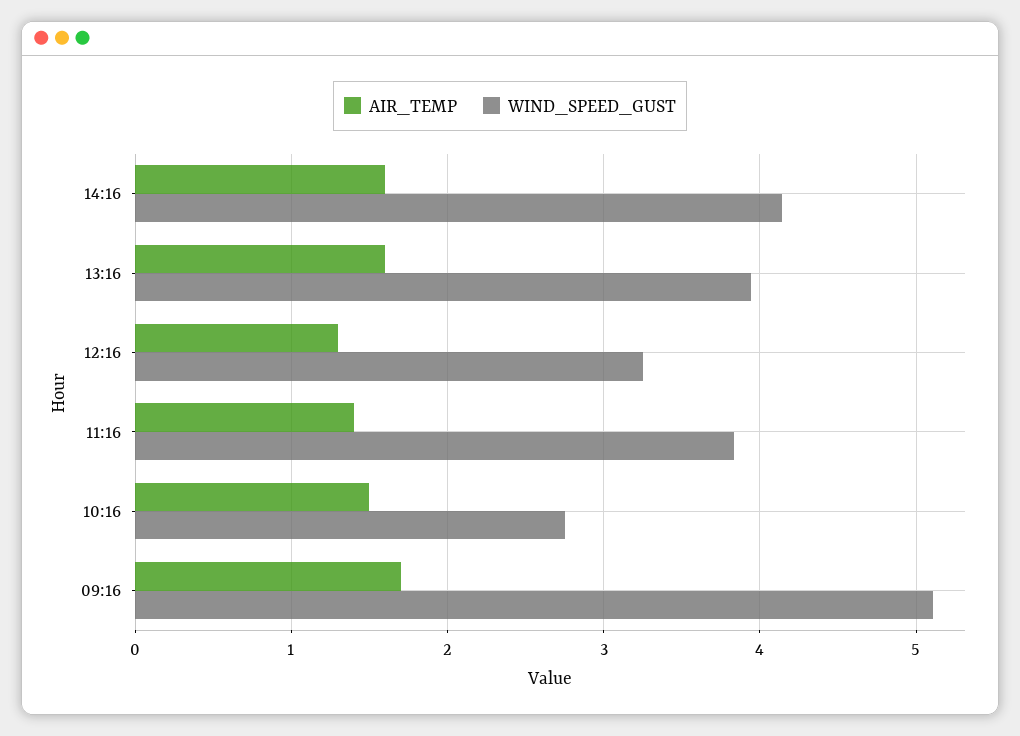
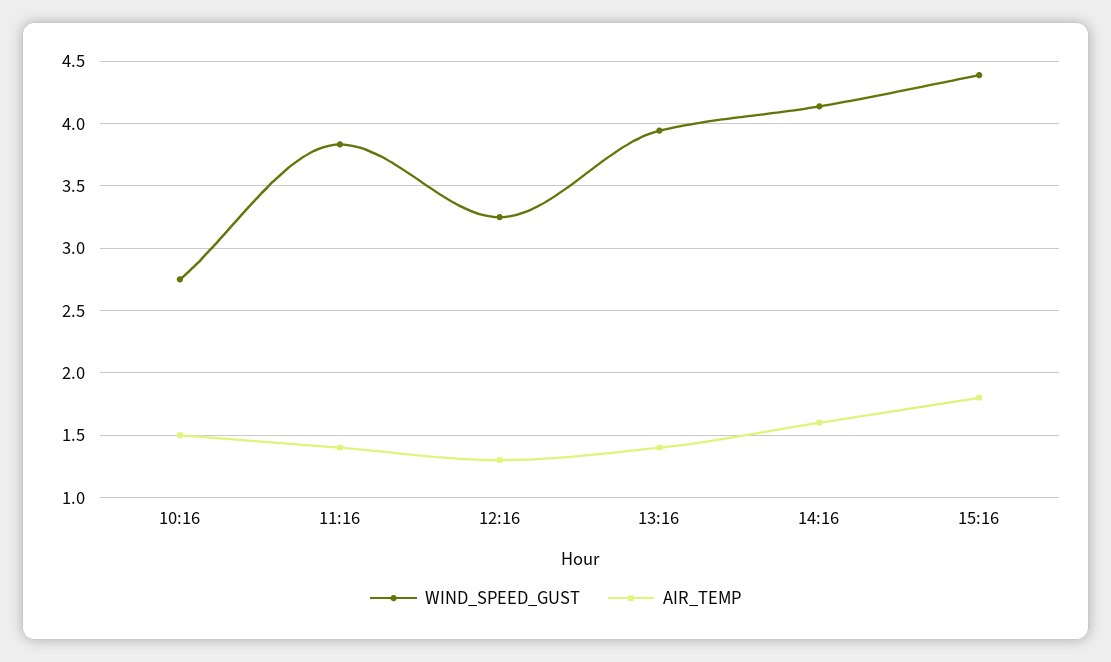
AIR_TEMP, 13:16: 1.6 -> 1.4
AIR_TEMP, 09:16: 1.7 -> none
WIND_SPEED_GUST, 09:16: 5.1 -> none
WIND_SPEED_GUST, 15:16: none -> 4.4
AIR_TEMP, 15:16: none -> 1.8

